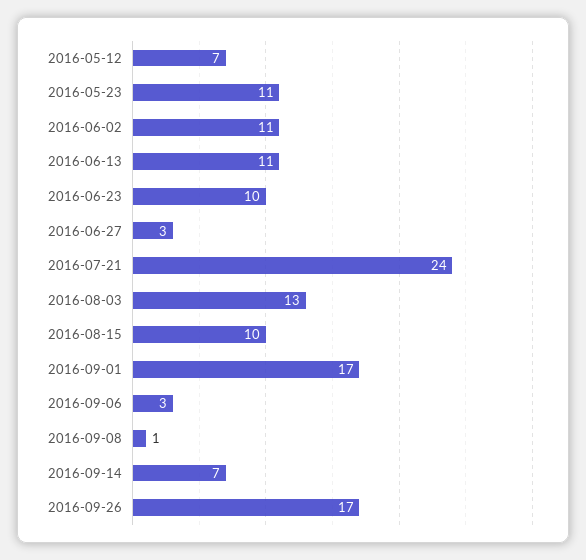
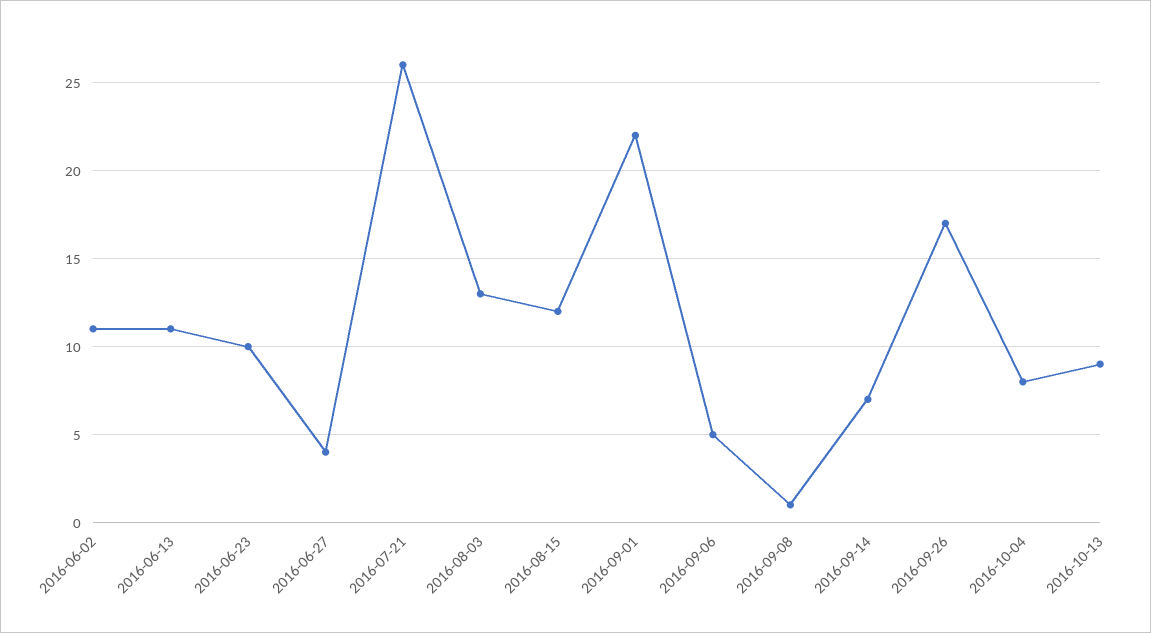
2016-05-12: 7 -> none
2016-05-23: 11 -> none
2016-06-27: 3 -> 4
2016-07-21: 24 -> 26
2016-08-15: 10 -> 12
2016-09-01: 17 -> 22
2016-09-06: 3 -> 5
2016-10-04: none -> 8
2016-10-13: none -> 9

